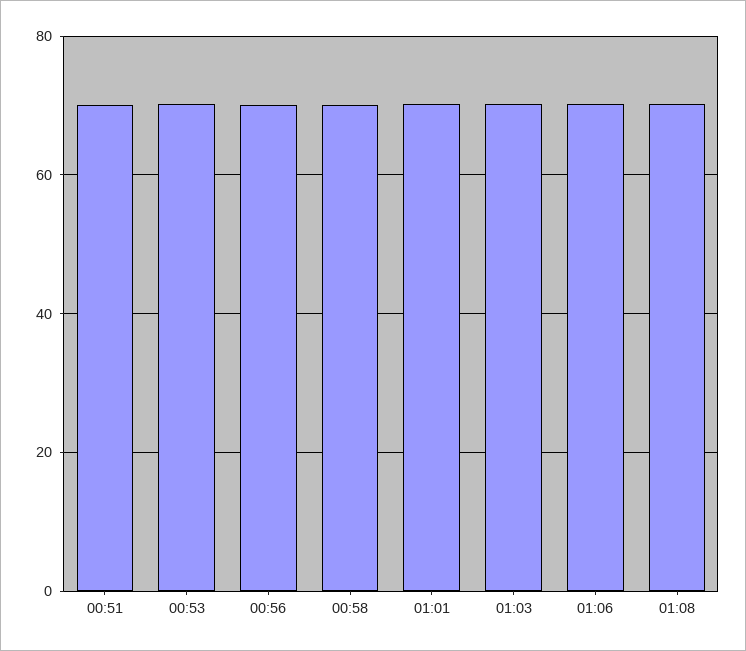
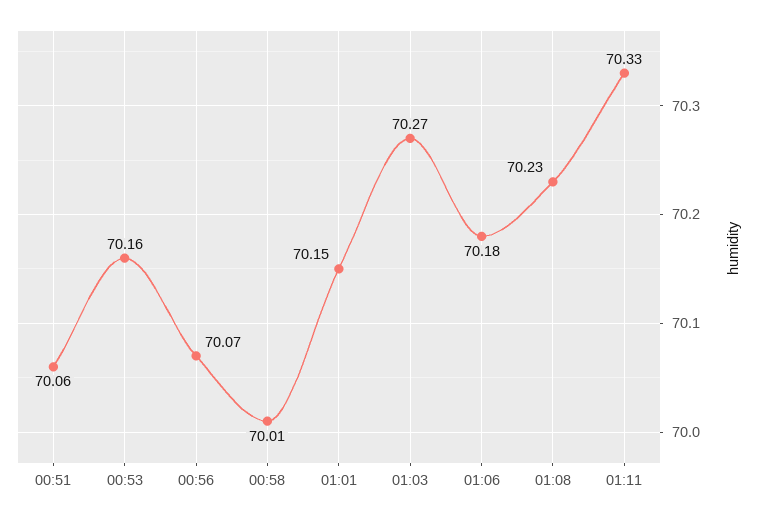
01:11: none -> 70.33

